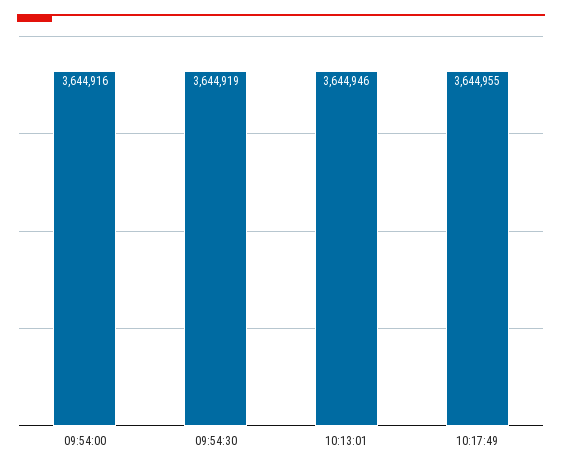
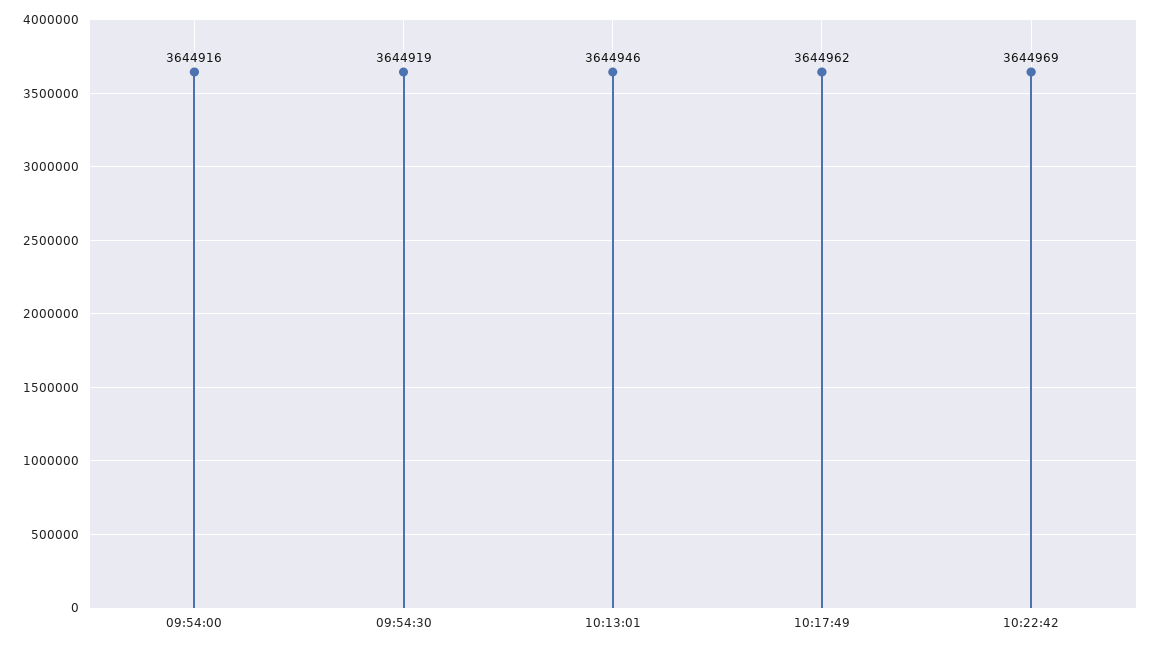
10:17:49: 3644955 -> 3644962
10:22:42: none -> 3644969

